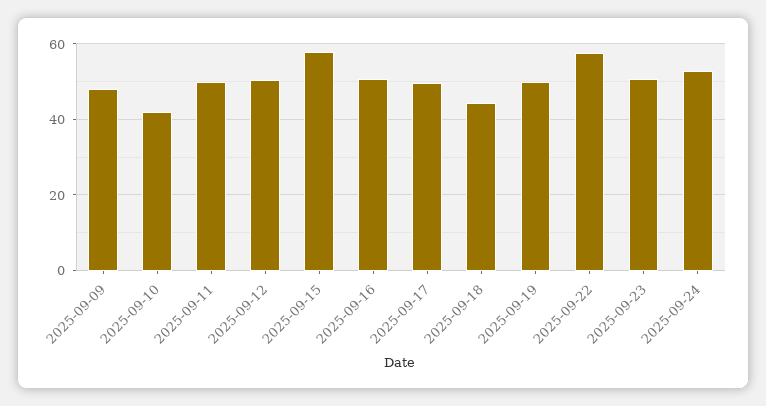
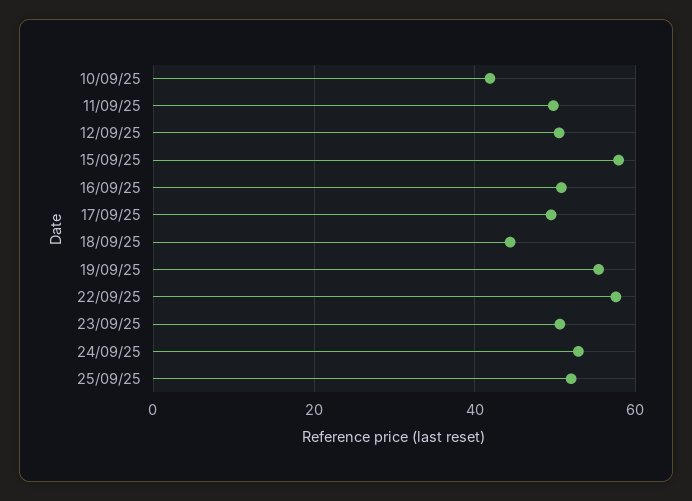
2025-09-09: 48 -> none
2025-09-19: 50 -> 56
25/09/25: none -> 52

